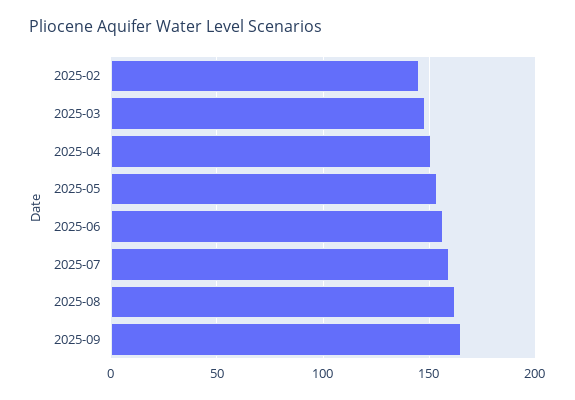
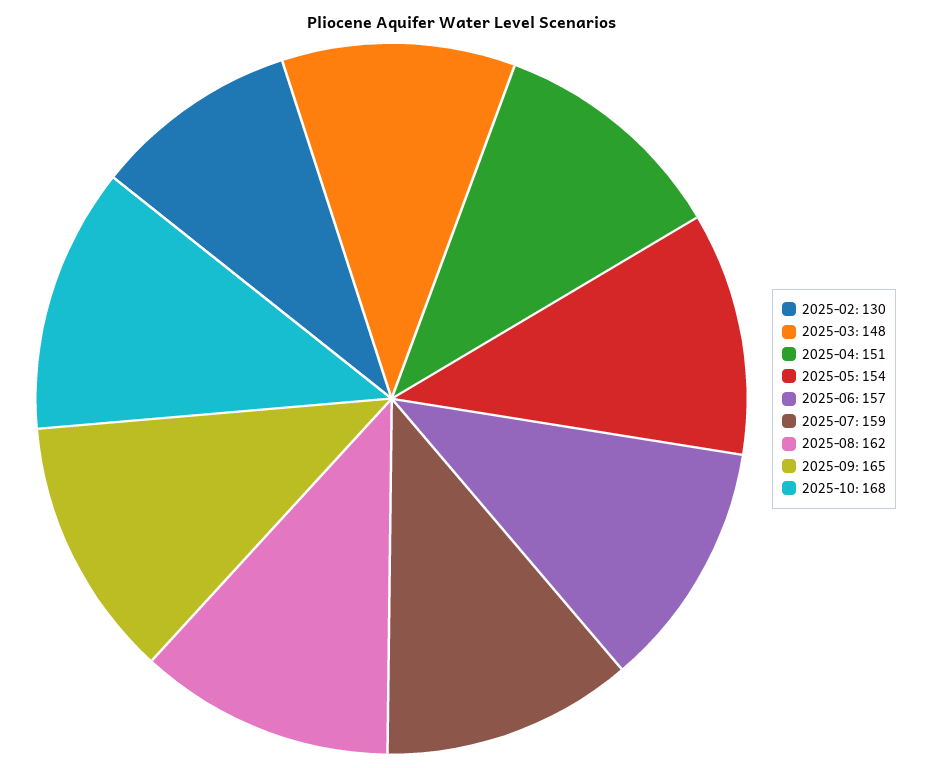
2025-02: 145 -> 130
2025-10: none -> 168

